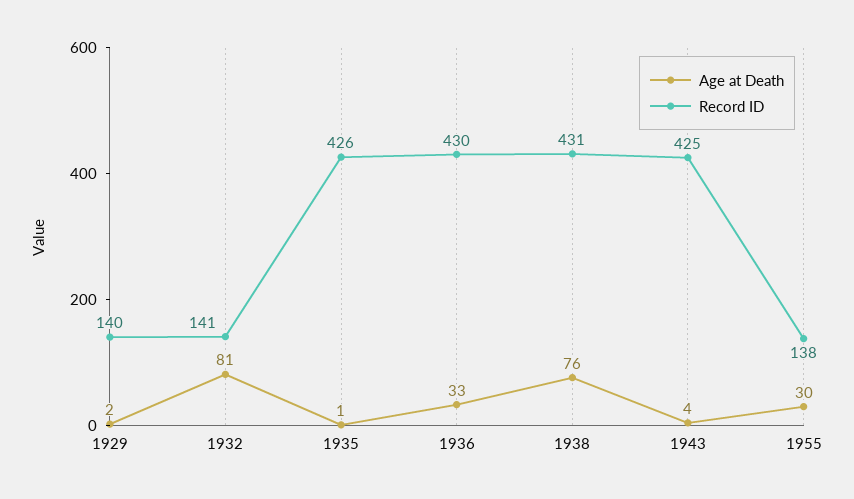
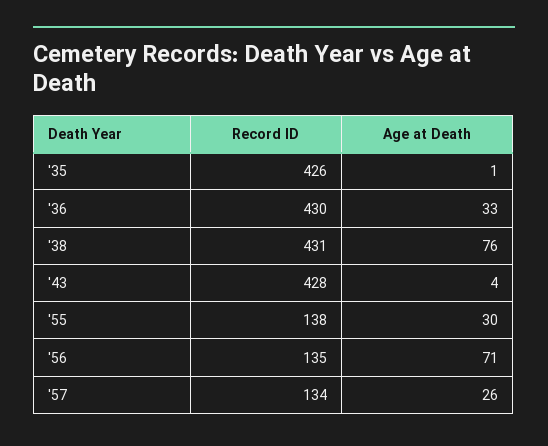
Age at Death, 1929: 2 -> none
Record ID, 1929: 140 -> none
Age at Death, 1932: 81 -> none
Record ID, 1932: 141 -> none
Record ID, 1943: 425 -> 428
Record ID, '56: none -> 135
Age at Death, '56: none -> 71
Record ID, '57: none -> 134
Age at Death, '57: none -> 26

